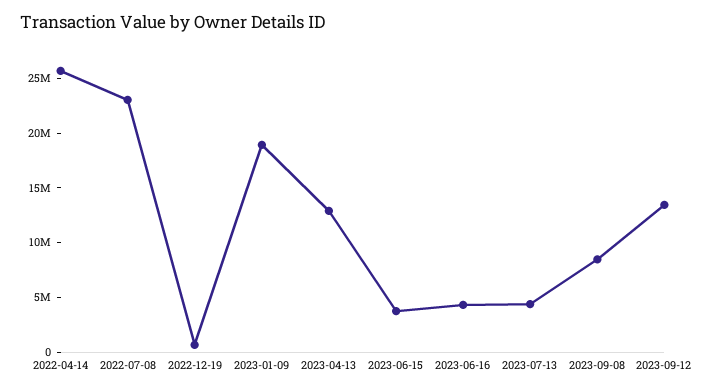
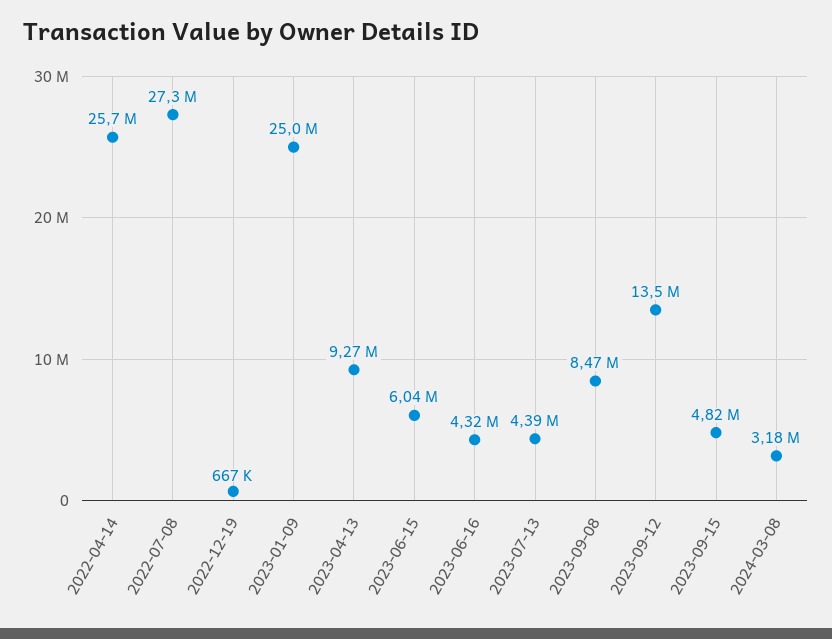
2022-07-08: 23000000 -> 27300000
2023-01-09: 19000000 -> 25000000
2023-04-13: 13000000 -> 9270000
2023-06-15: 4000000 -> 6040000
2023-09-15: none -> 4820000
2024-03-08: none -> 3180000

